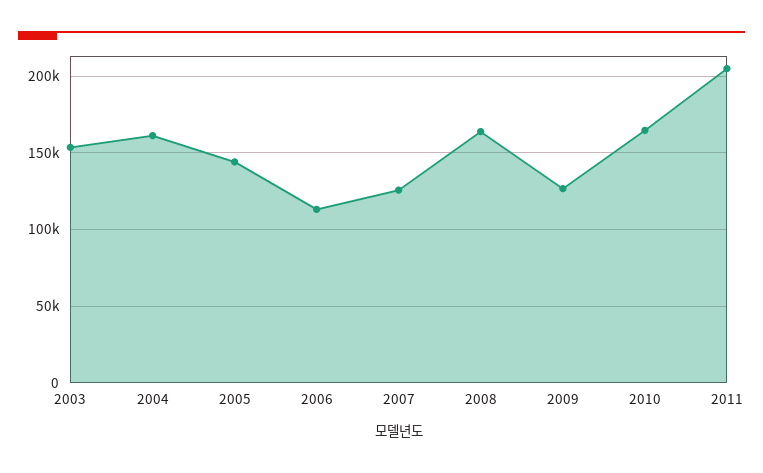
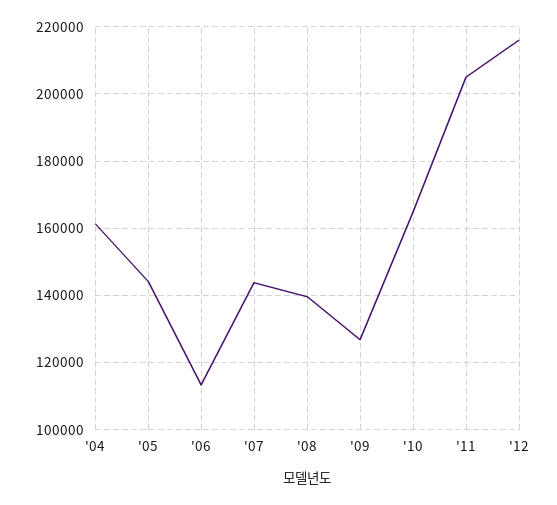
2003: 155000 -> none
2007: 125000 -> 144000
2008: 165000 -> 140000
'12: none -> 216000

